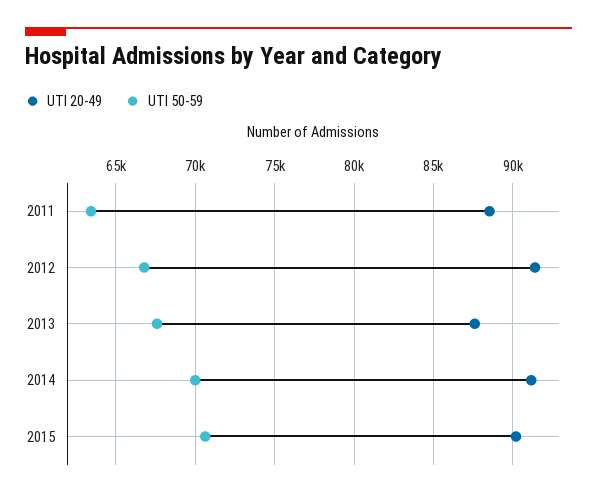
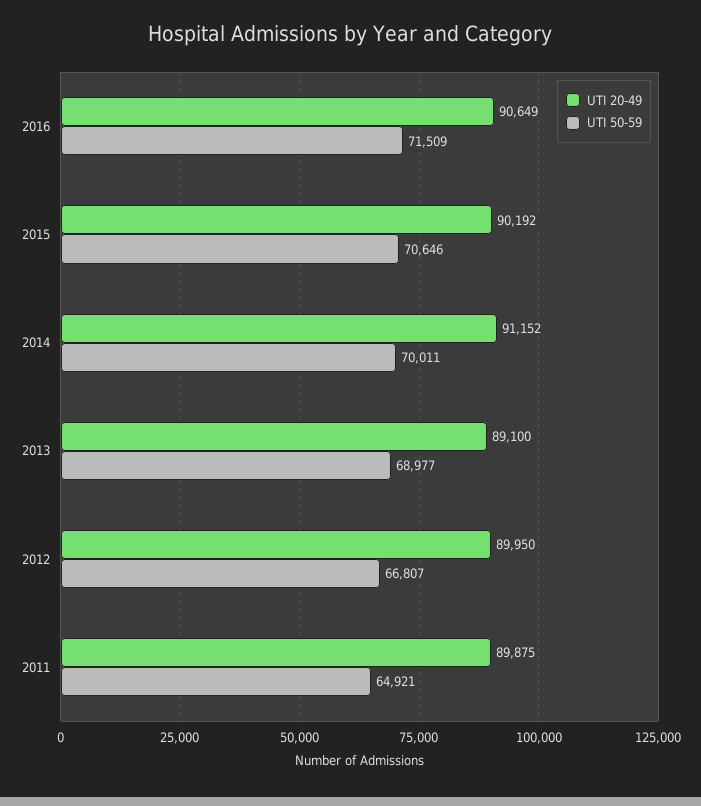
UTI 20-49, 2011: 88500 -> 89875
UTI 50-59, 2011: 63500 -> 64921
UTI 20-49, 2012: 91500 -> 89950
UTI 20-49, 2013: 87500 -> 89100
UTI 50-59, 2013: 67500 -> 68977
UTI 20-49, 2016: none -> 90649
UTI 50-59, 2016: none -> 71509

